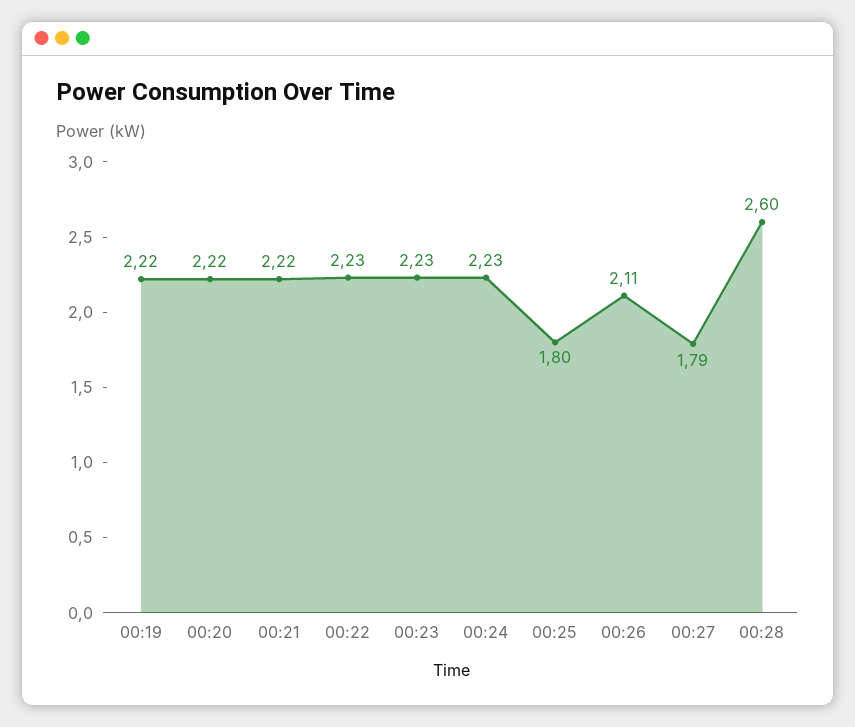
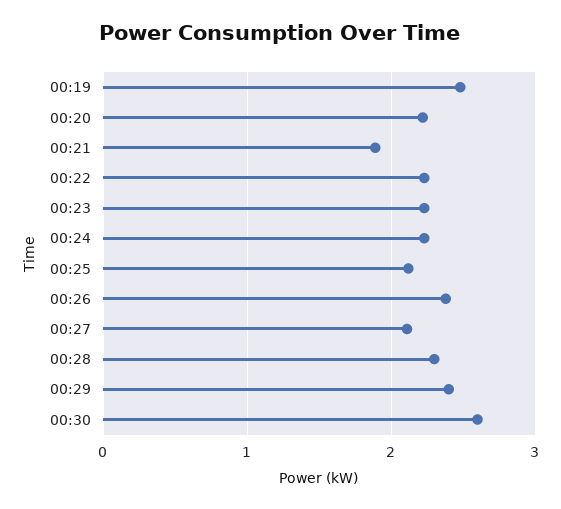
00:19: 2.22 -> 2.5
00:21: 2.22 -> 1.9
00:25: 1.8 -> 2.1
00:26: 2.11 -> 2.4
00:27: 1.79 -> 2.1
00:28: 2.6 -> 2.3
00:29: none -> 2.4
00:30: none -> 2.6

